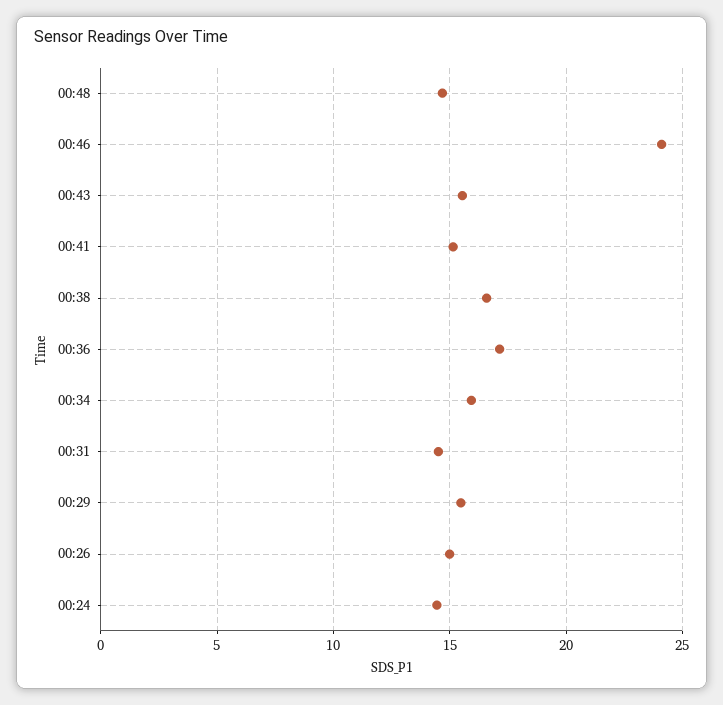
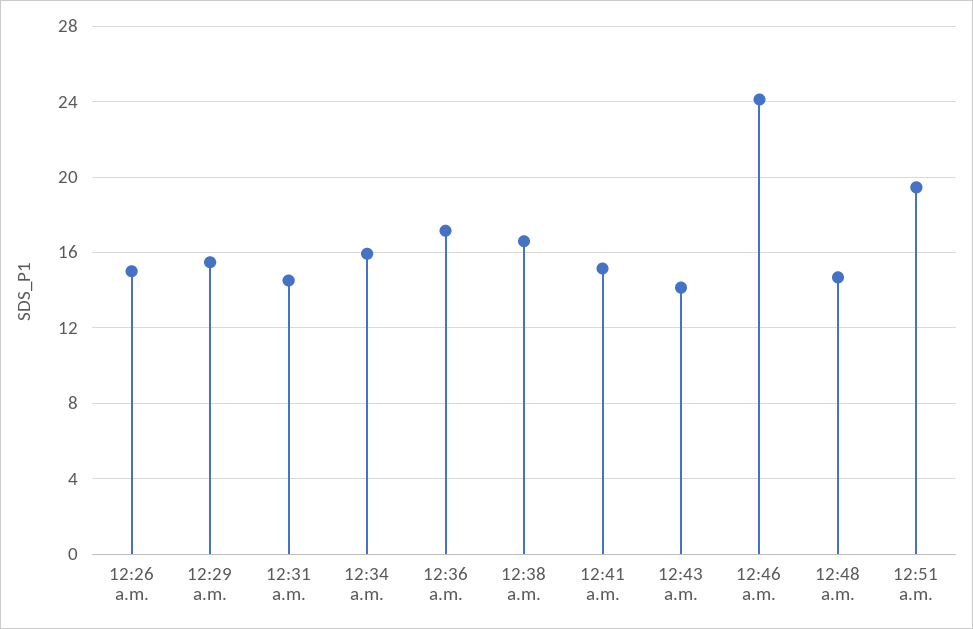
00:43: 15.5 -> 14
00:24: 14.5 -> none
12:51 a.m.: none -> 19.5

